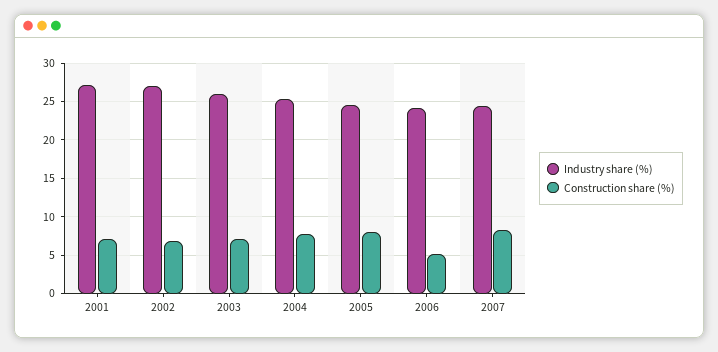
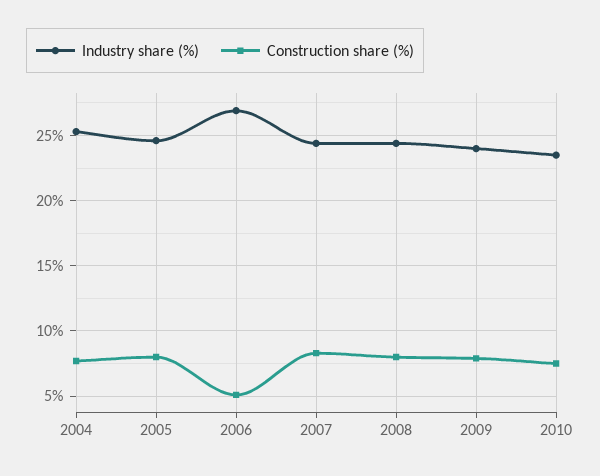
Industry share (%), 2001: 27 -> none
Construction share (%), 2001: 7 -> none
Industry share (%), 2002: 27 -> none
Construction share (%), 2002: 7 -> none
Industry share (%), 2003: 26 -> none
Construction share (%), 2003: 7 -> none
Industry share (%), 2006: 24 -> 27
Industry share (%), 2008: none -> 24.5
Construction share (%), 2008: none -> 8
Industry share (%), 2009: none -> 24
Construction share (%), 2009: none -> 8
Industry share (%), 2010: none -> 23.5
Construction share (%), 2010: none -> 7.5

